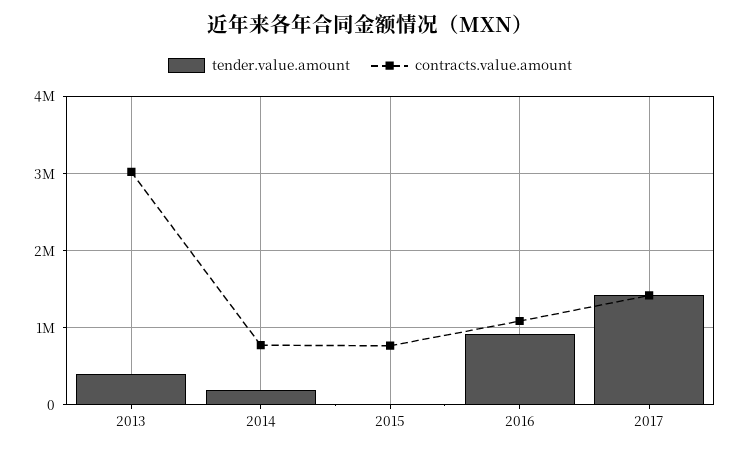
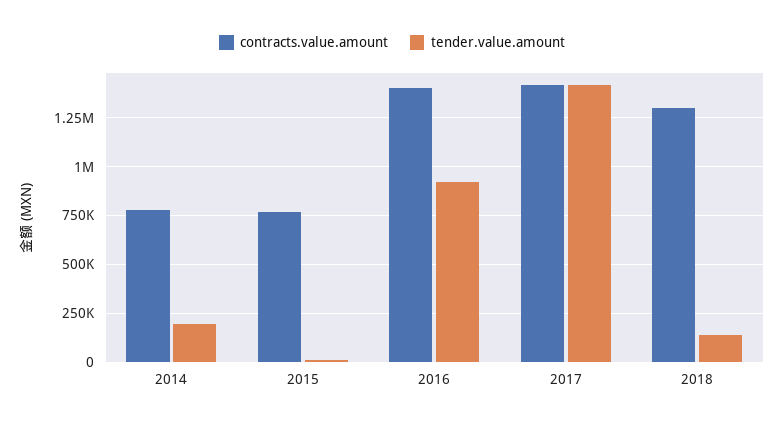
tender.value.amount, 2013: 400000 -> none
contracts.value.amount, 2013: 3000000 -> none
contracts.value.amount, 2016: 1100000 -> 1400000
contracts.value.amount, 2018: none -> 1300000
tender.value.amount, 2018: none -> 150000

